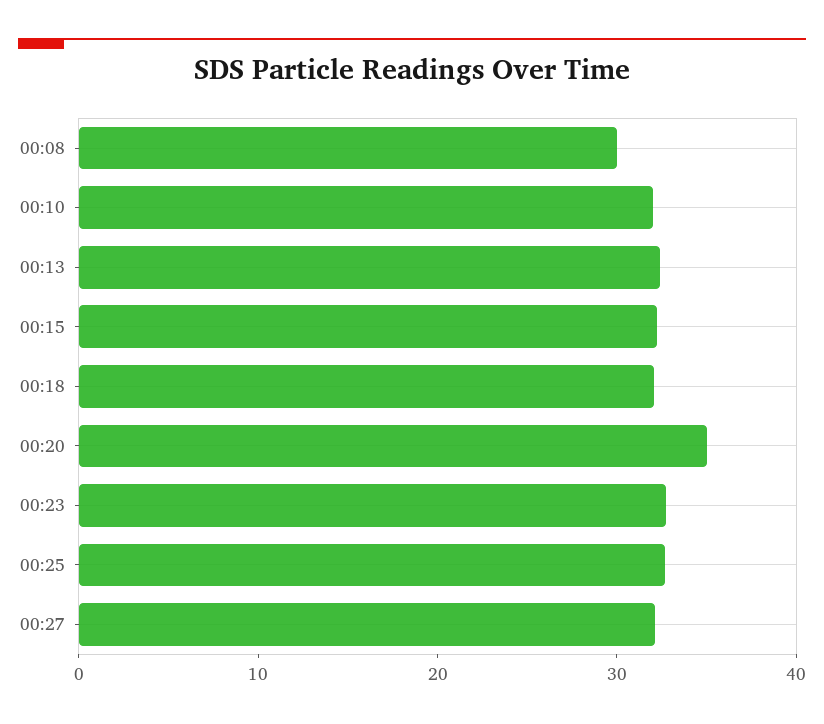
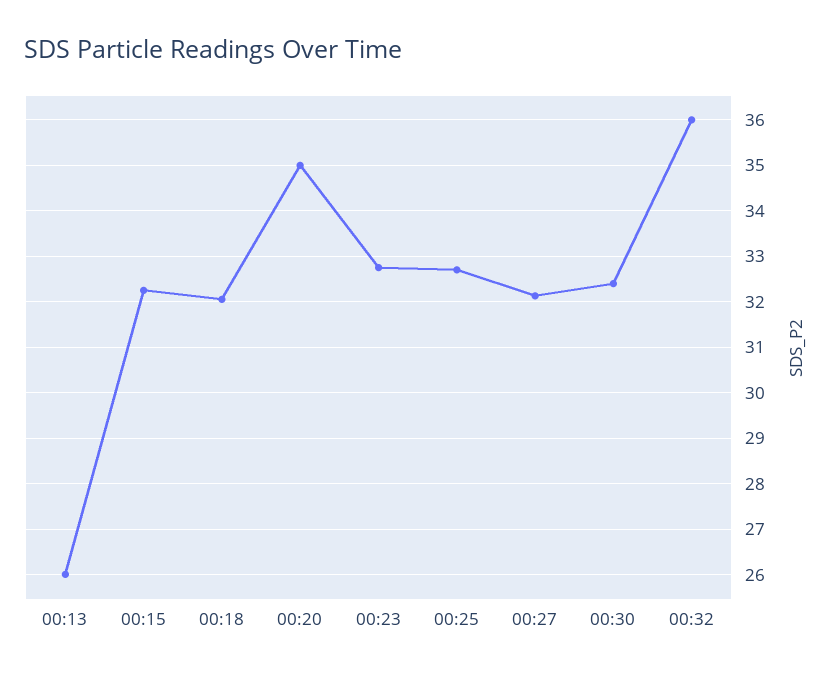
00:08: 30 -> none
00:10: 32 -> none
00:13: 32 -> 26
00:30: none -> 32.4
00:32: none -> 36

